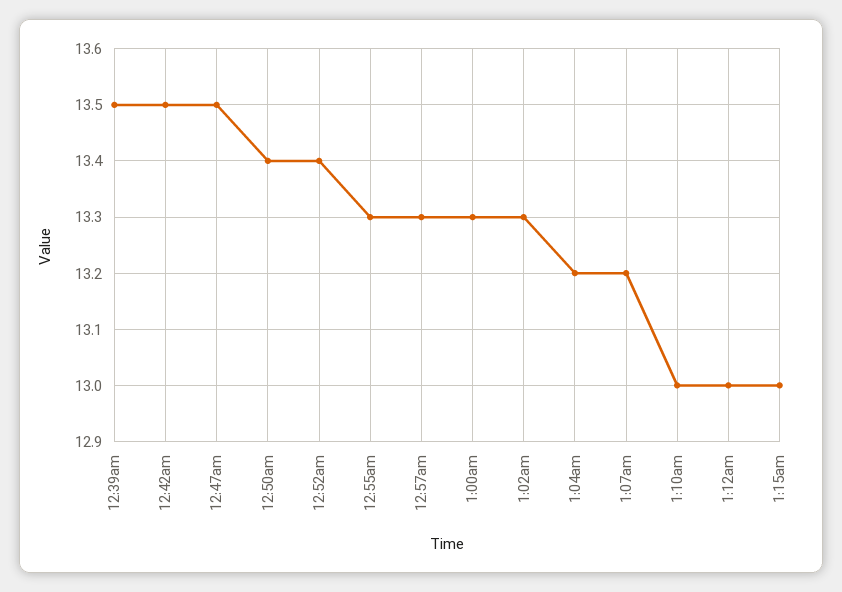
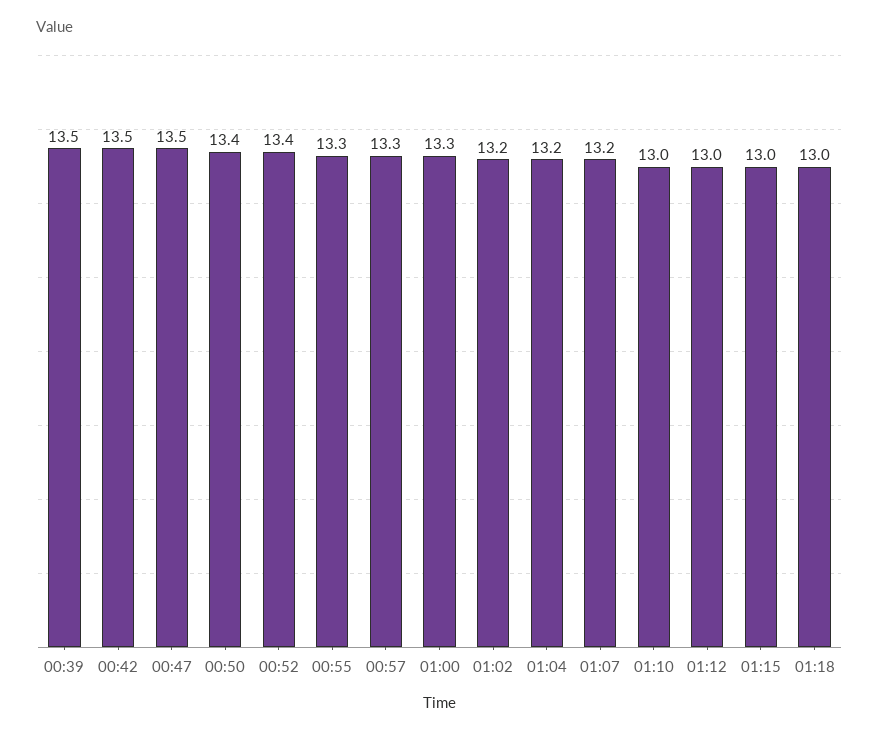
1:02am: 13.3 -> 13.2
01:18: none -> 13

